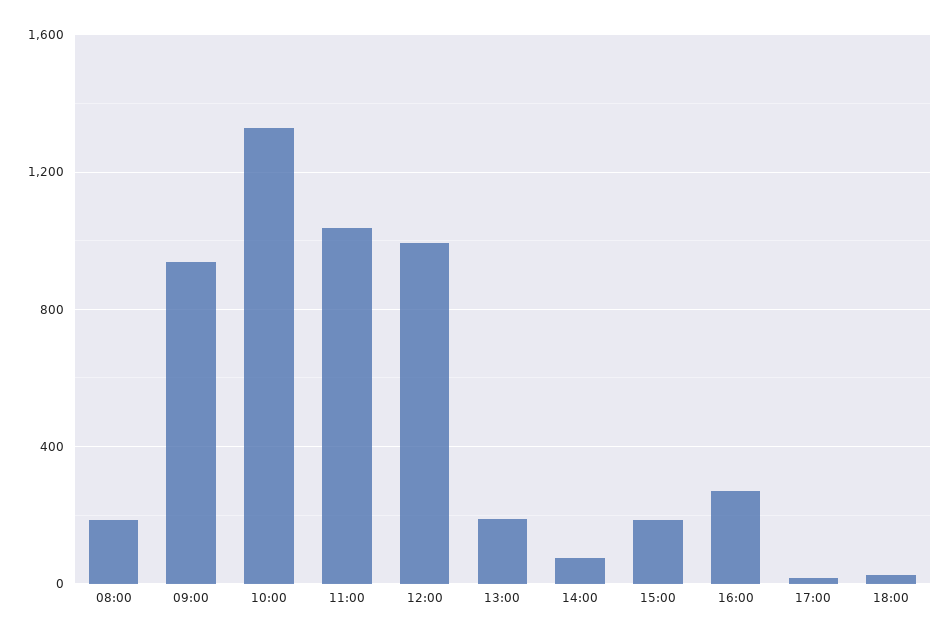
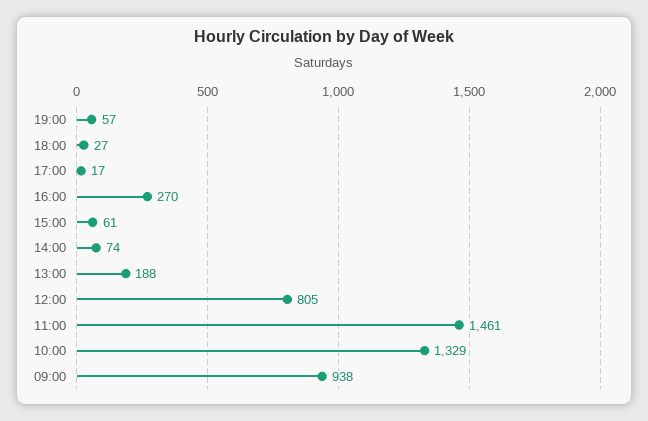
08:00: 200 -> none
11:00: 1050 -> 1461
12:00: 1000 -> 805
15:00: 200 -> 61
19:00: none -> 57

